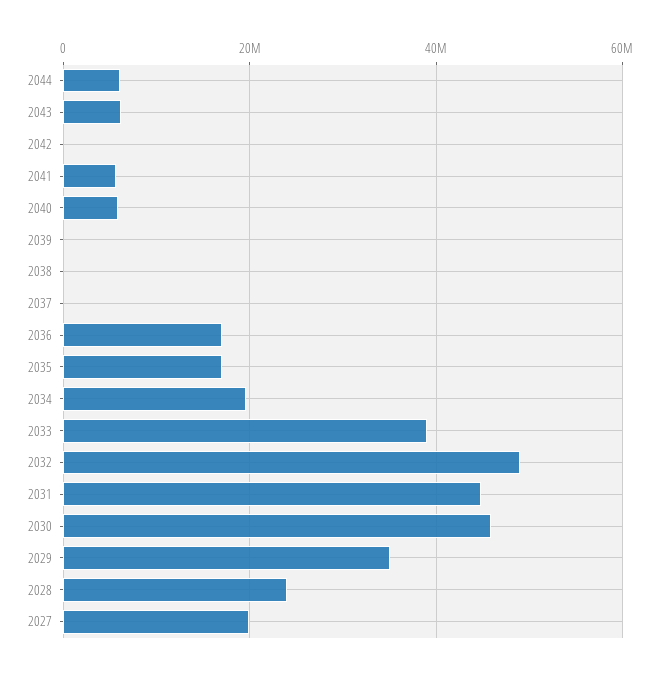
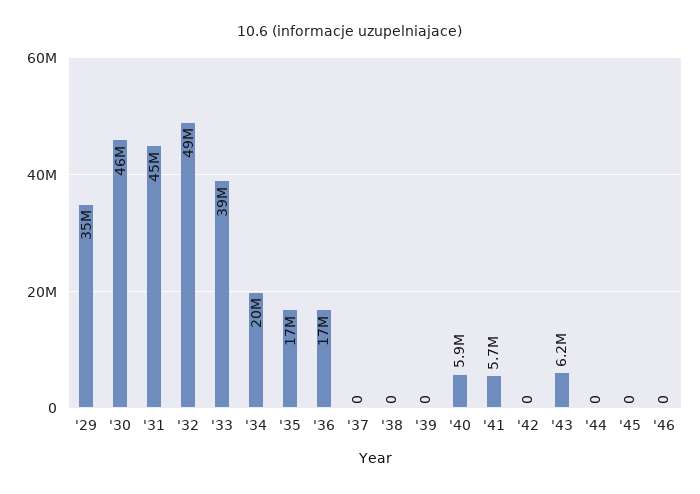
2044: 6000000 -> 0
2028: 24000000 -> none
2027: 20000000 -> none
'45: none -> 0
'46: none -> 0

